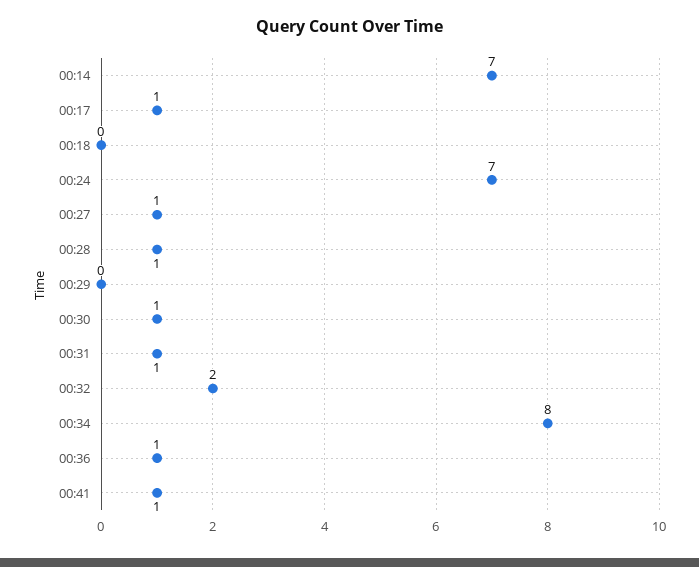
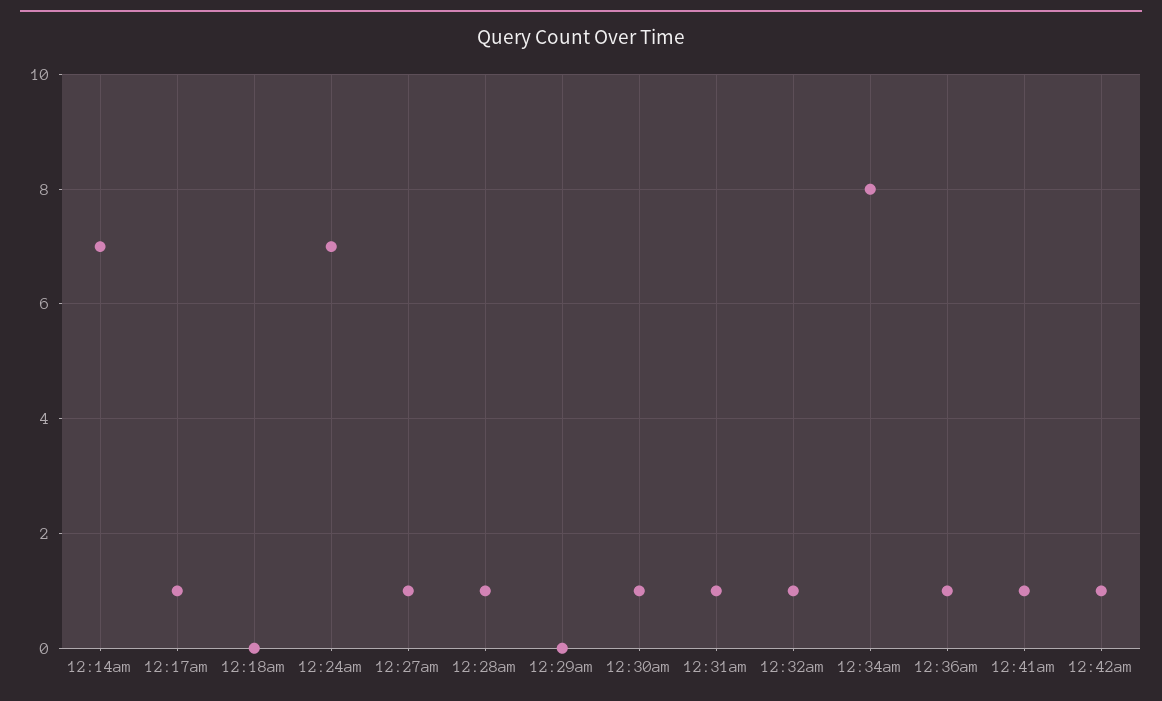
00:32: 2 -> 1
12:42am: none -> 1

